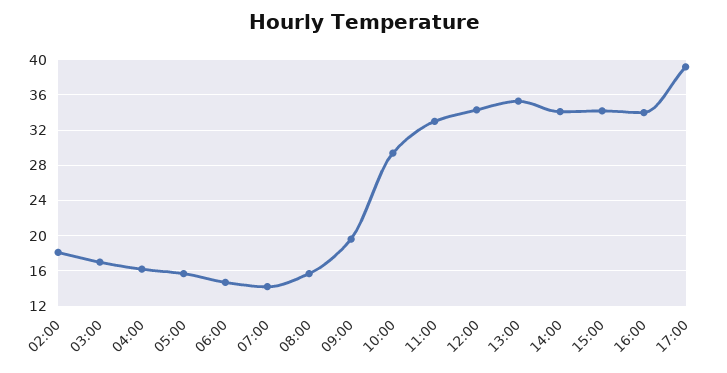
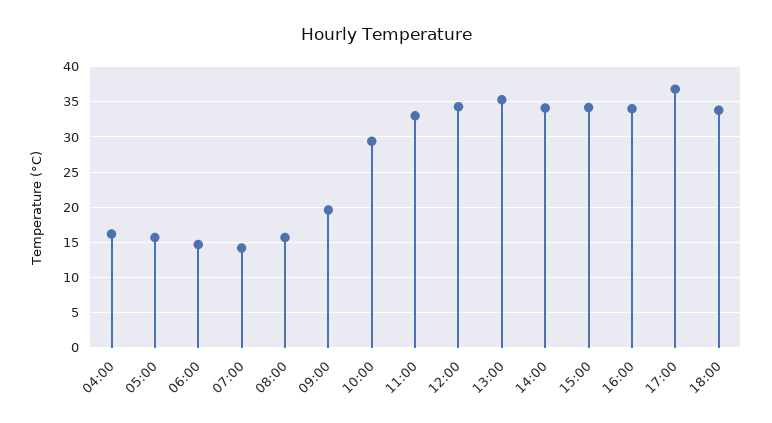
02:00: 18 -> none
03:00: 17 -> none
17:00: 39 -> 37
18:00: none -> 34

